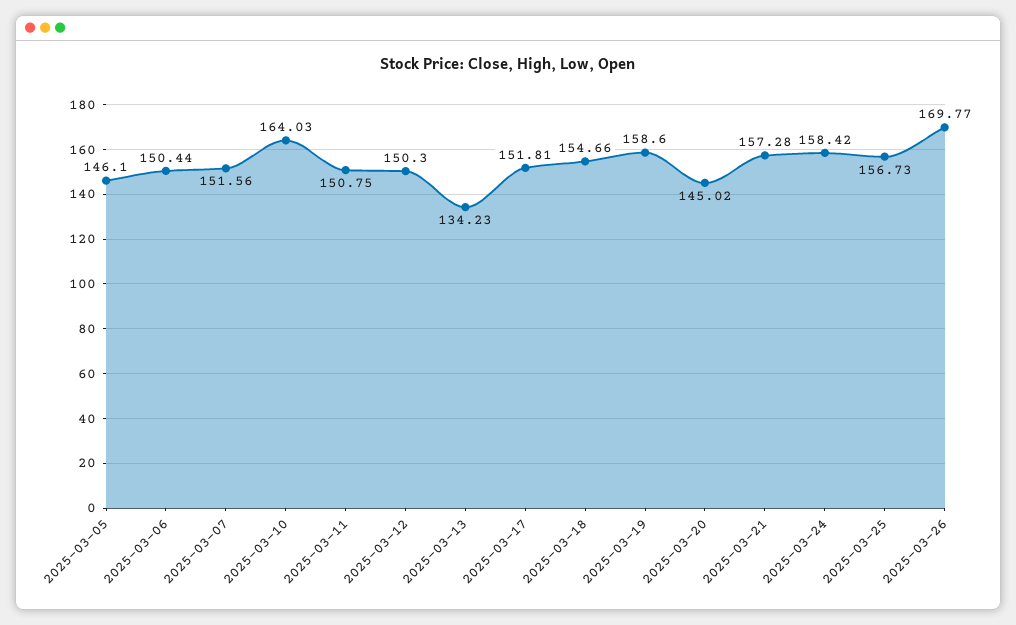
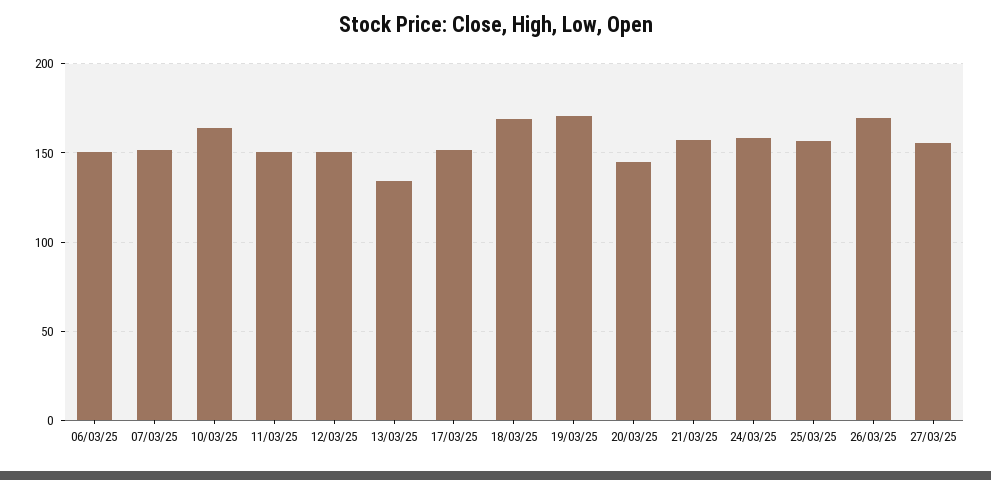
2025-03-05: 146.1 -> none
2025-03-18: 154.66 -> 170
2025-03-19: 158.6 -> 170
27/03/25: none -> 155

